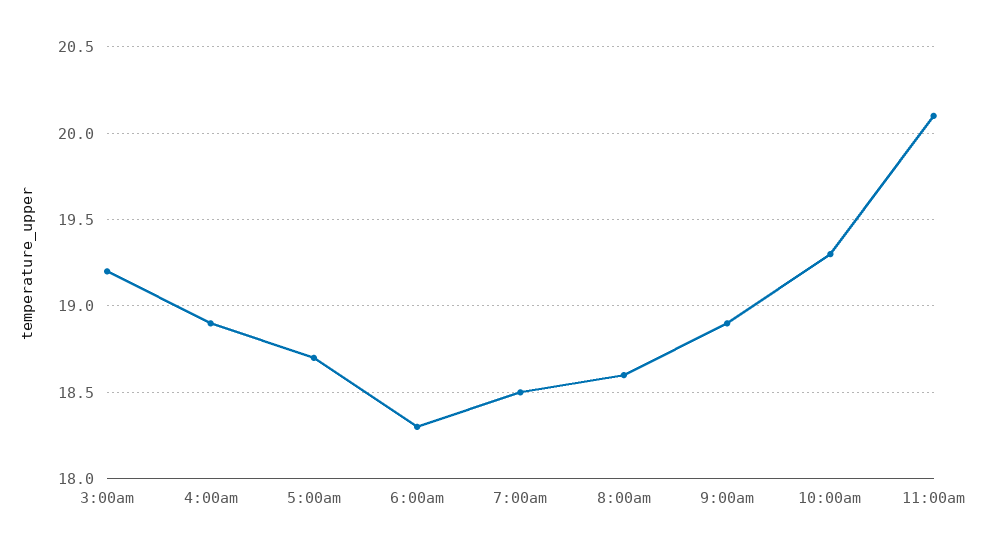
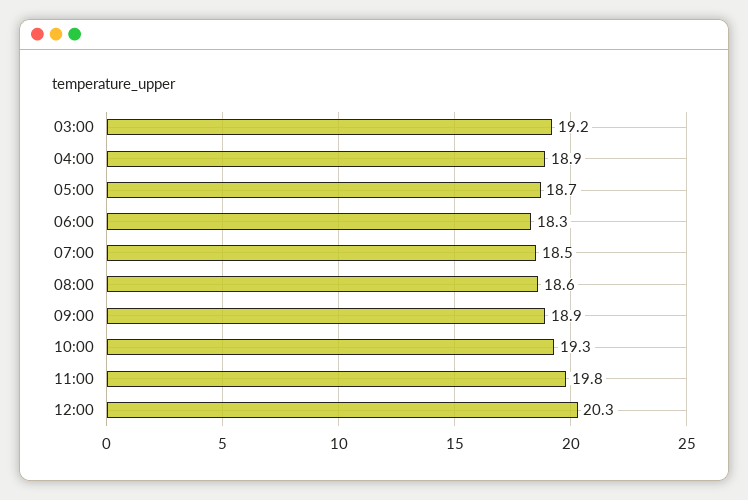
11:00am: 20.1 -> 19.8
12:00: none -> 20.3

